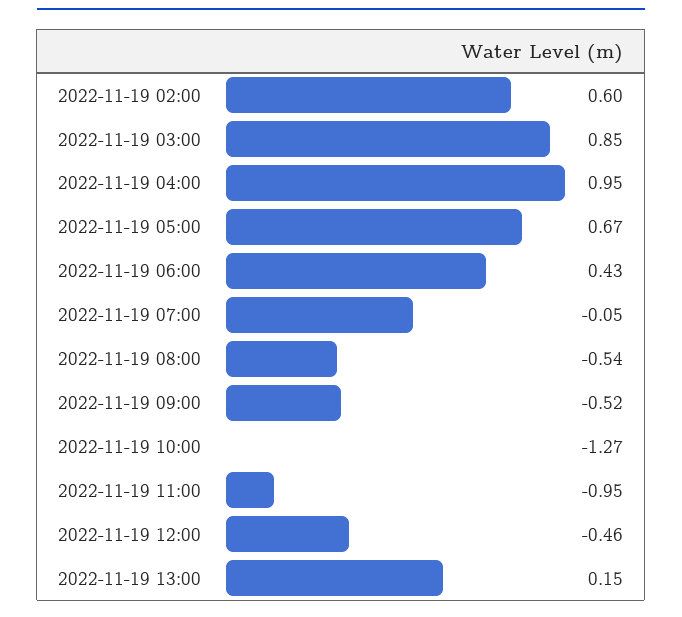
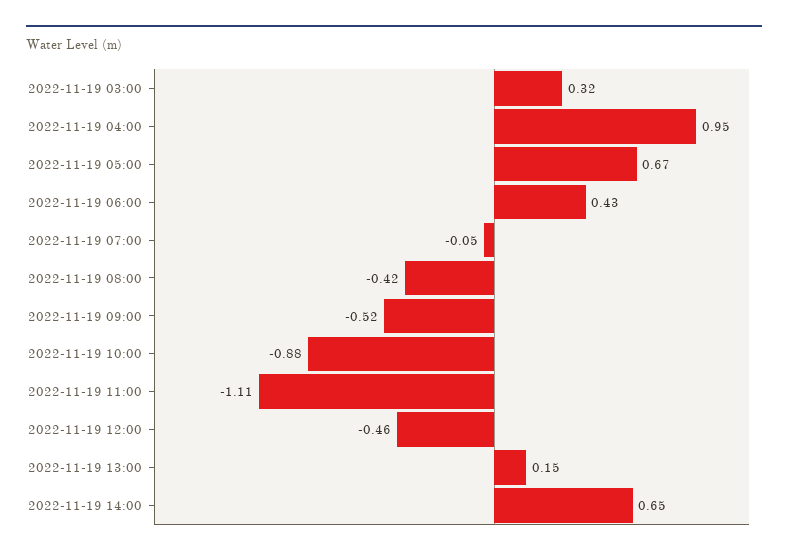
2022-11-19 02:00: 0.6 -> none
2022-11-19 03:00: 0.85 -> 0.32
2022-11-19 08:00: -0.54 -> -0.42
2022-11-19 10:00: -1.27 -> -0.88
2022-11-19 11:00: -0.95 -> -1.11
2022-11-19 14:00: none -> 0.65

